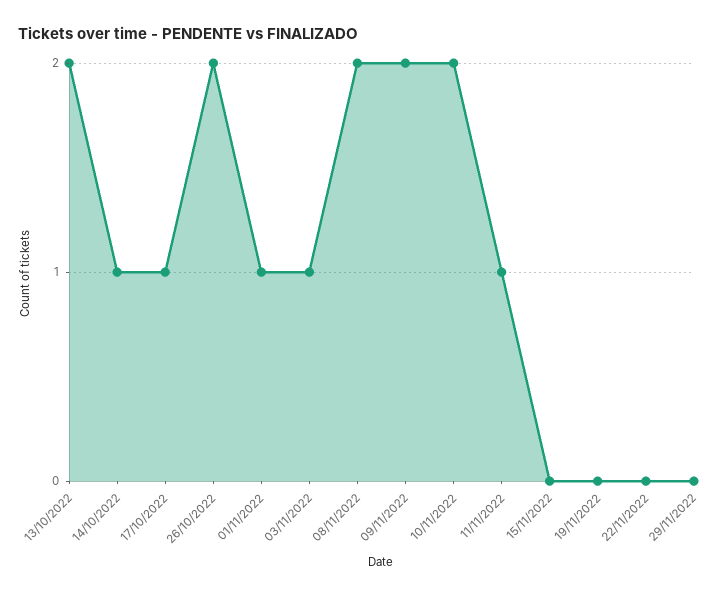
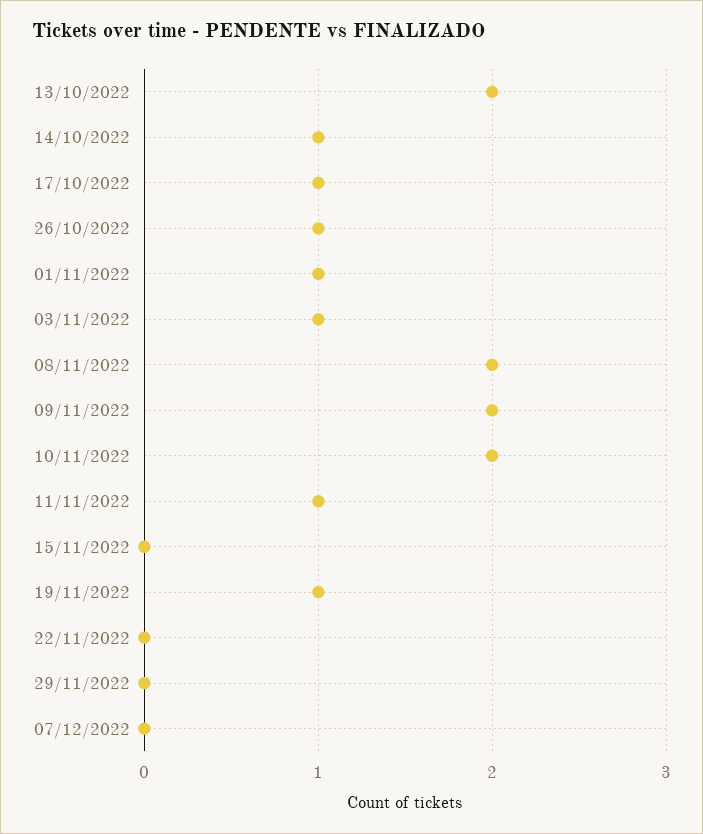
26/10/2022: 2 -> 1
19/11/2022: 0 -> 1
07/12/2022: none -> 0

